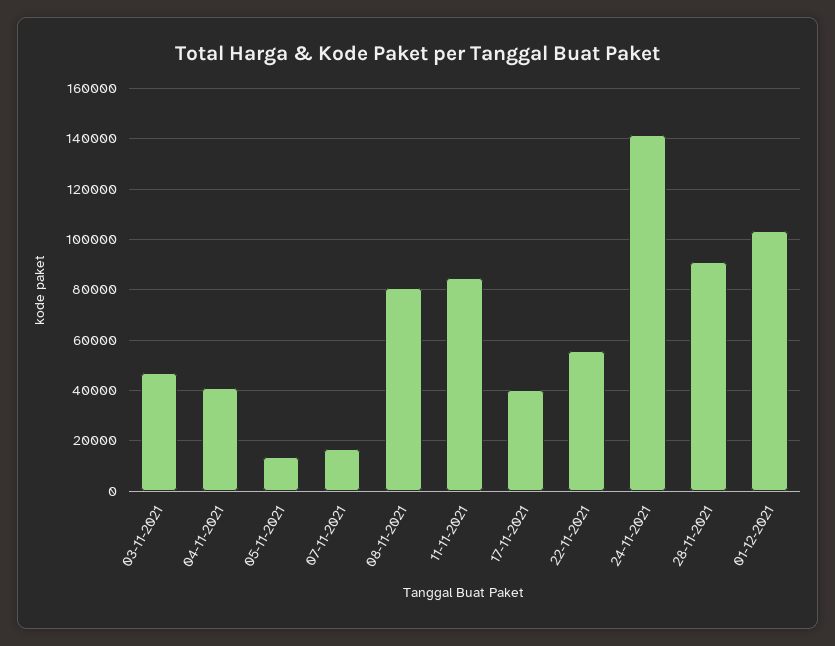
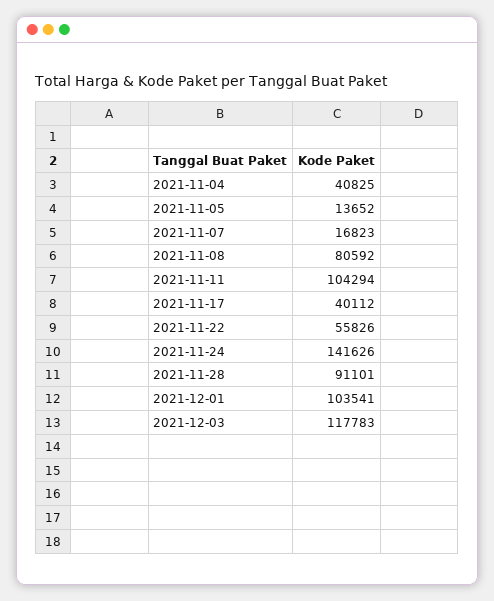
03-11-2021: 47500 -> none
11-11-2021: 85000 -> 104294
2021-12-03: none -> 117783

